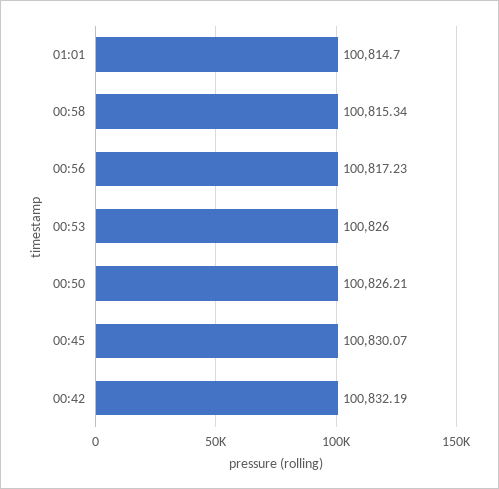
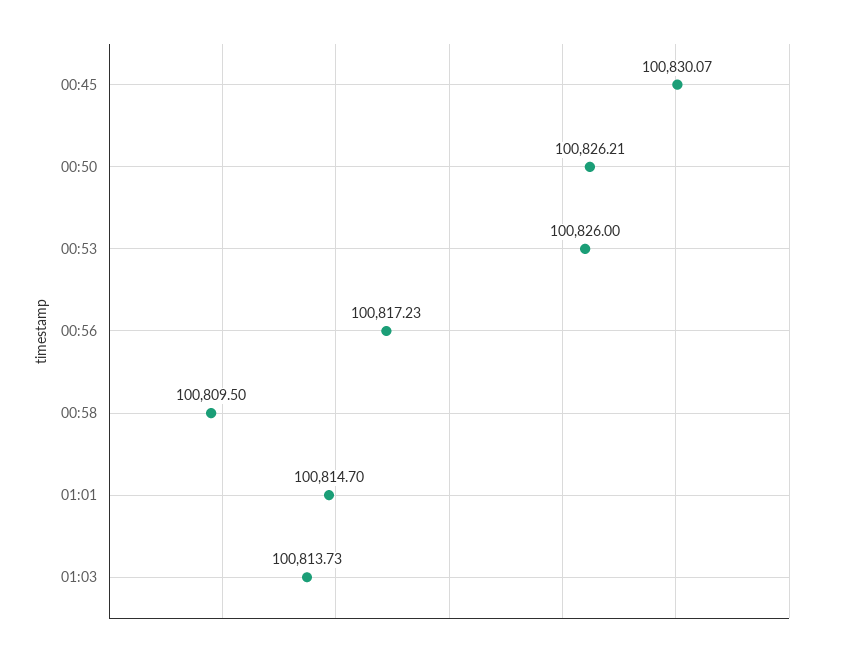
00:58: 100815.34 -> 100809.5
00:42: 100832.19 -> none
01:03: none -> 100813.73

